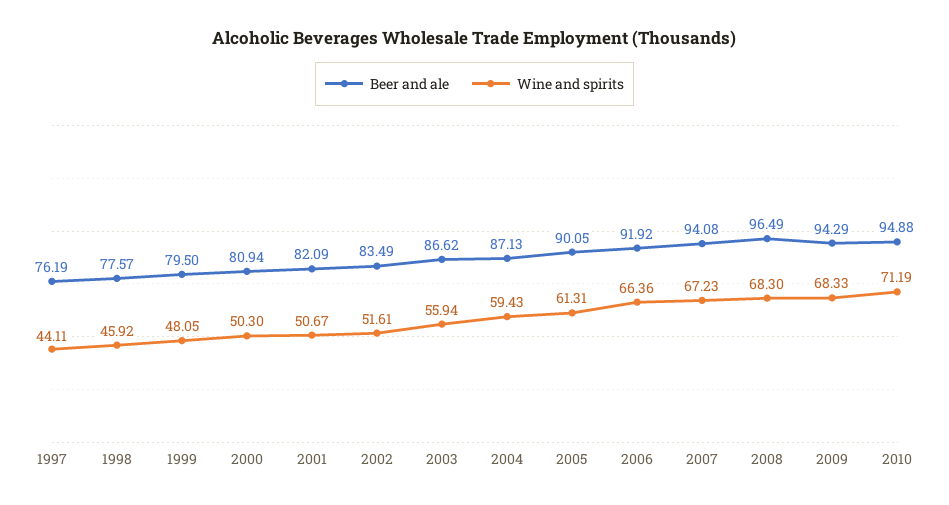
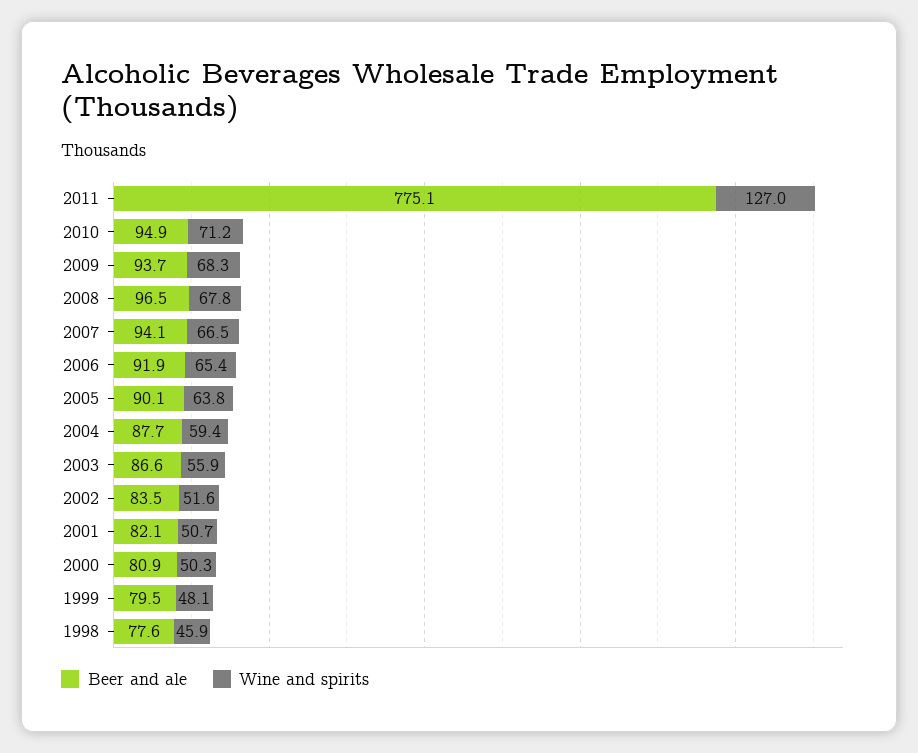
Beer and ale, 1997: 76.19 -> none
Wine and spirits, 1997: 44.11 -> none
Beer and ale, 2004: 87.13 -> 87.7
Wine and spirits, 2005: 61.31 -> 63.8
Wine and spirits, 2006: 66.36 -> 65.4
Wine and spirits, 2007: 67.23 -> 66.5
Wine and spirits, 2008: 68.3 -> 67.8
Beer and ale, 2009: 94.29 -> 93.7
Beer and ale, 2011: none -> 775.1
Wine and spirits, 2011: none -> 127

